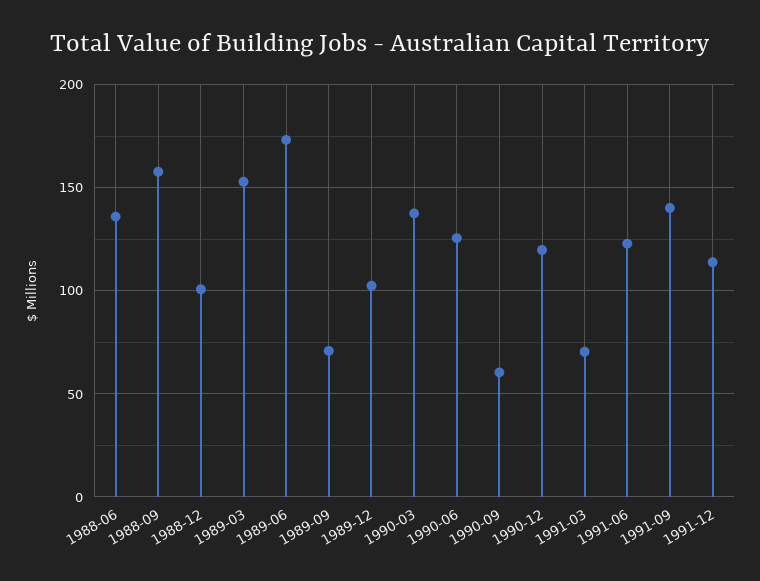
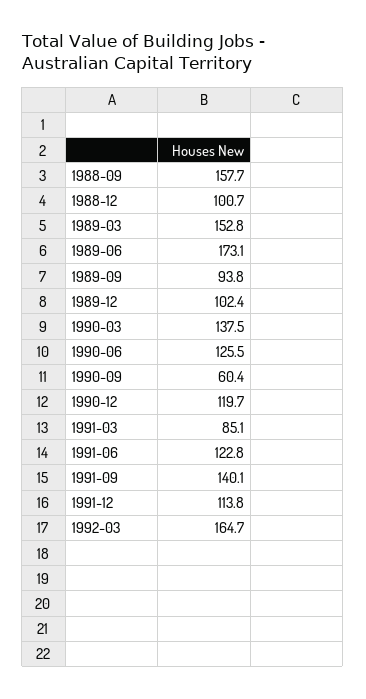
1988-06: 135 -> none
1989-09: 70 -> 93.8
1991-03: 70 -> 85.1
1992-03: none -> 164.7

